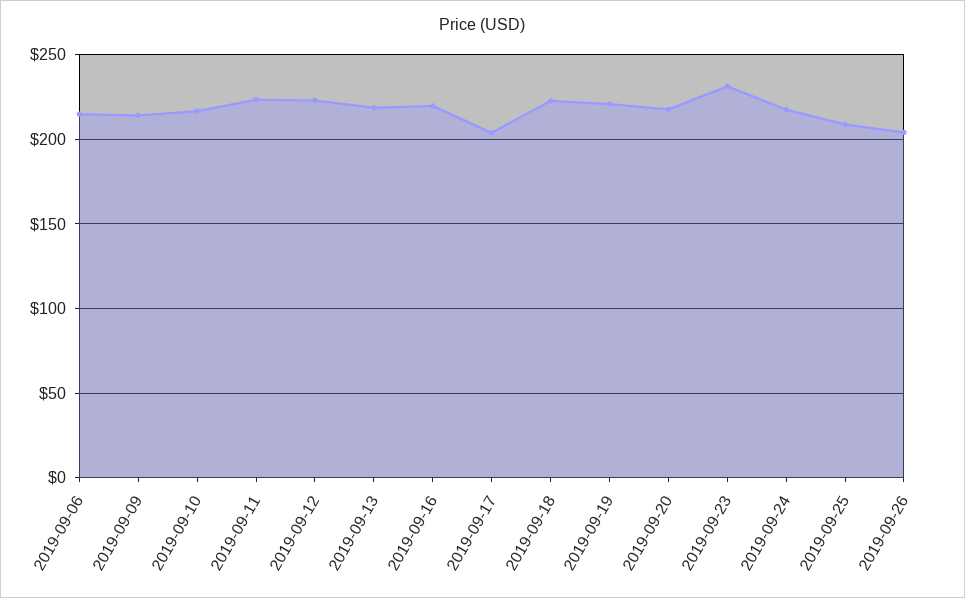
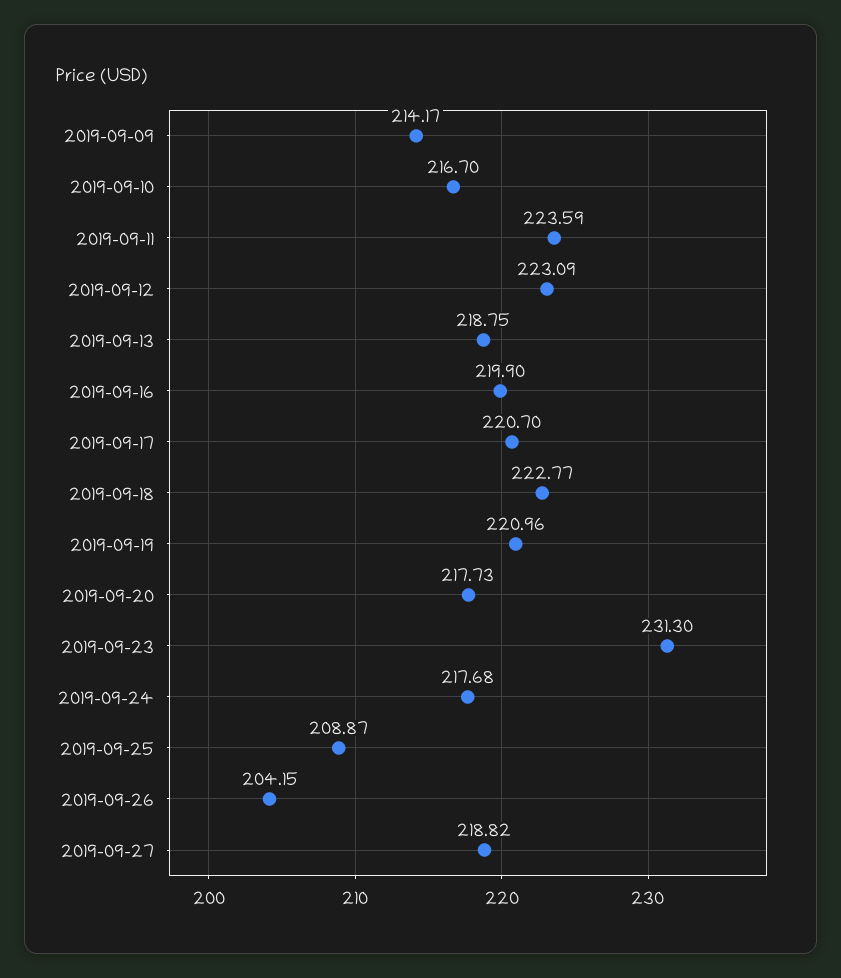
2019-09-06: 215 -> none
2019-09-17: 205 -> 220.7
2019-09-27: none -> 218.82

